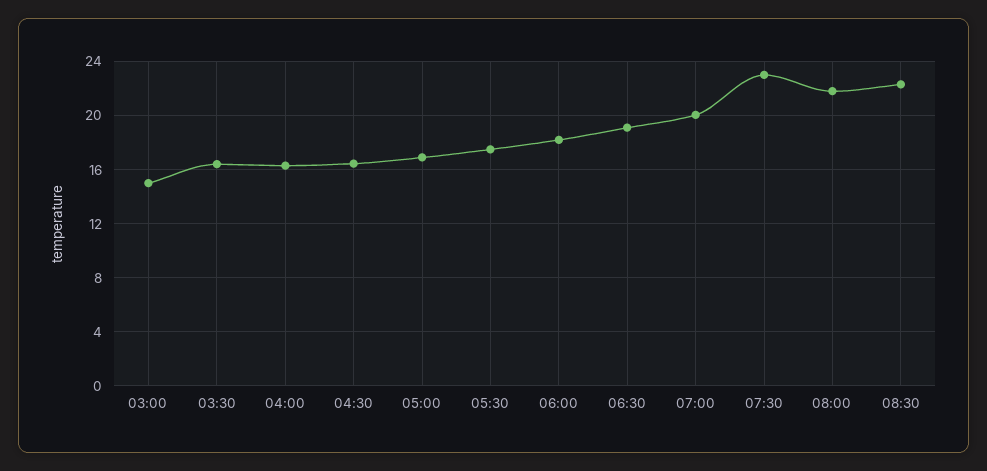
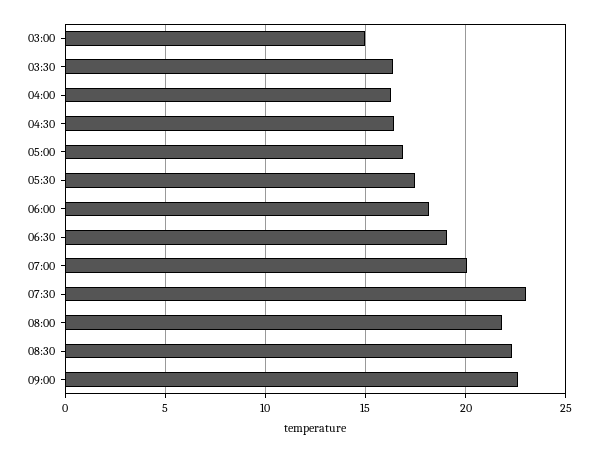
09:00: none -> 22.5

